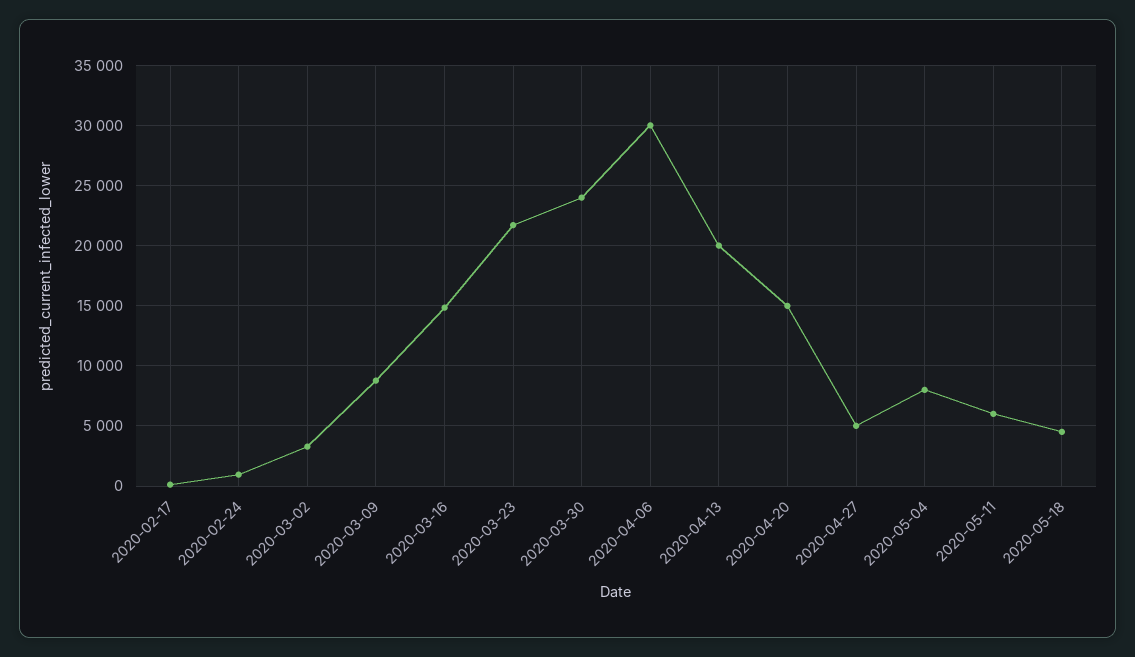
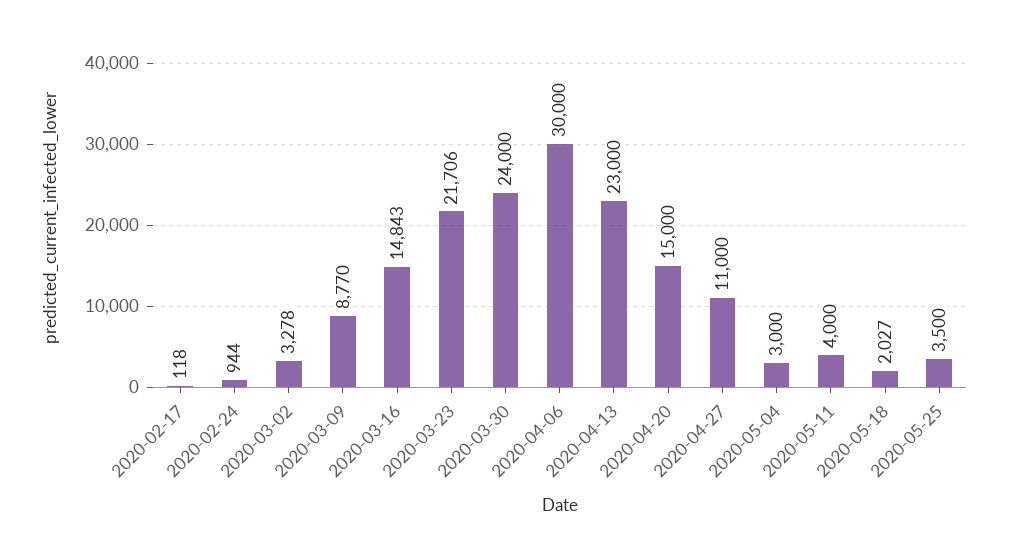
2020-04-13: 20000 -> 23000
2020-04-27: 5000 -> 11000
2020-05-04: 8000 -> 3000
2020-05-11: 6000 -> 4000
2020-05-18: 4500 -> 2027
2020-05-25: none -> 3500

